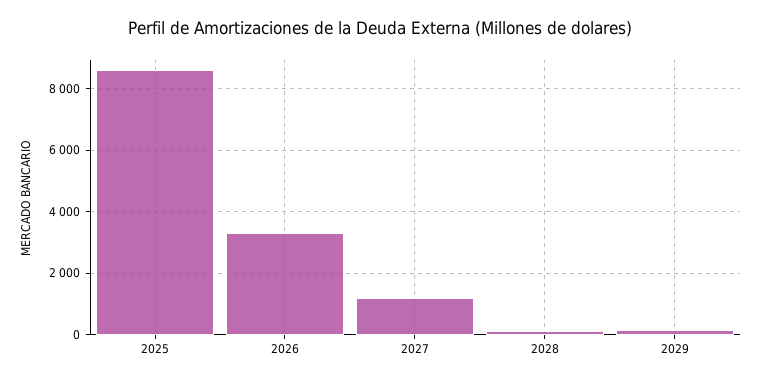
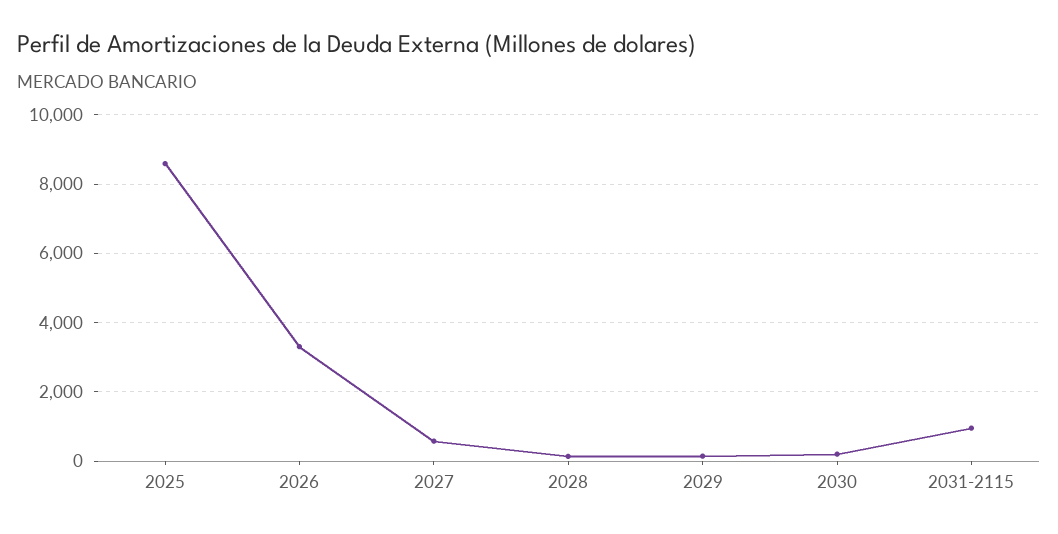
2027: 1200 -> 600
2030: none -> 200
2031-2115: none -> 1000

